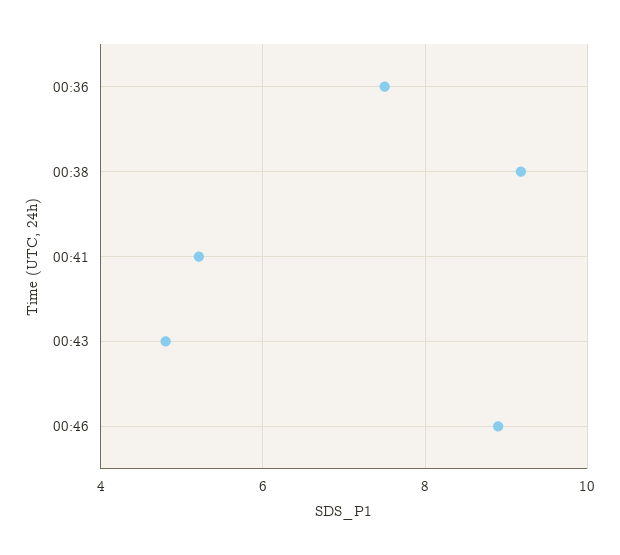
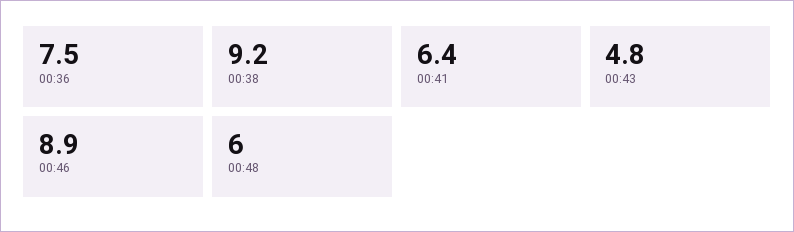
00:41: 5.2 -> 6.4
00:48: none -> 6

